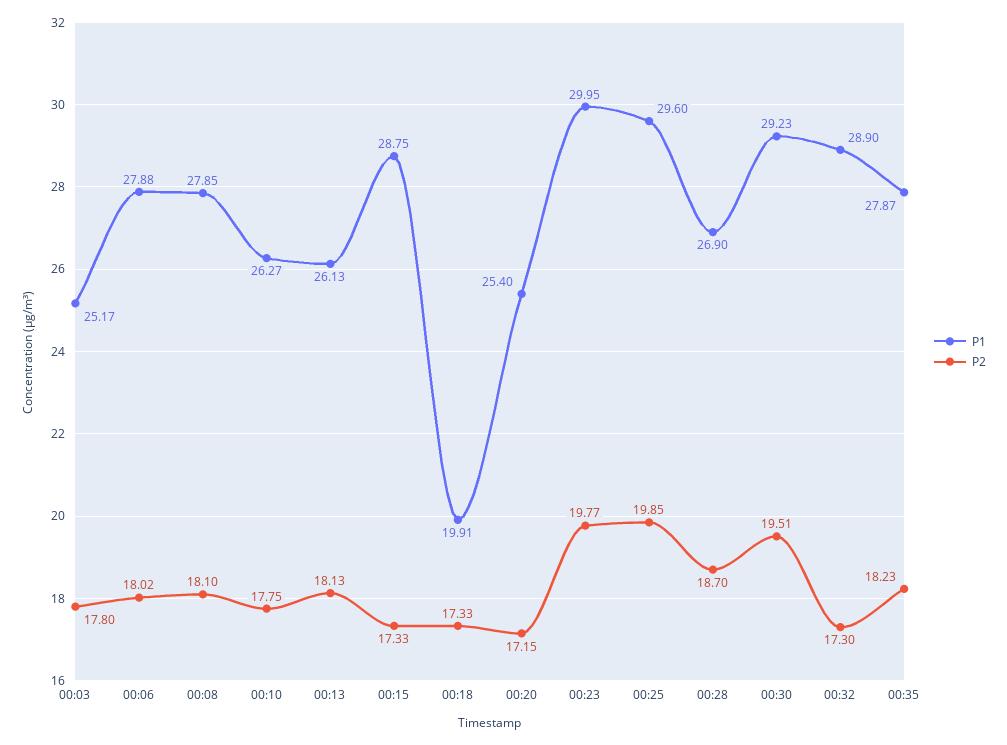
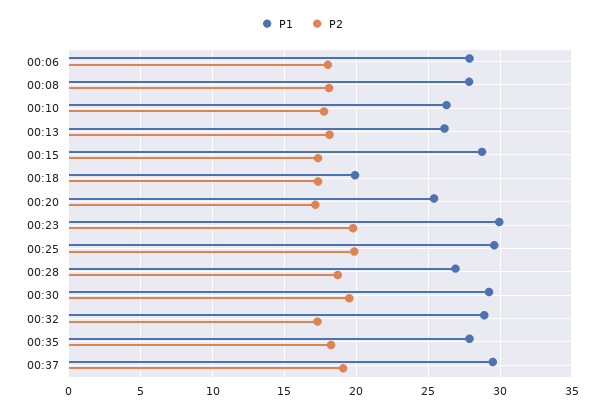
P1, 00:03: 25.17 -> none
P2, 00:03: 17.8 -> none
P1, 00:37: none -> 29.5
P2, 00:37: none -> 19

